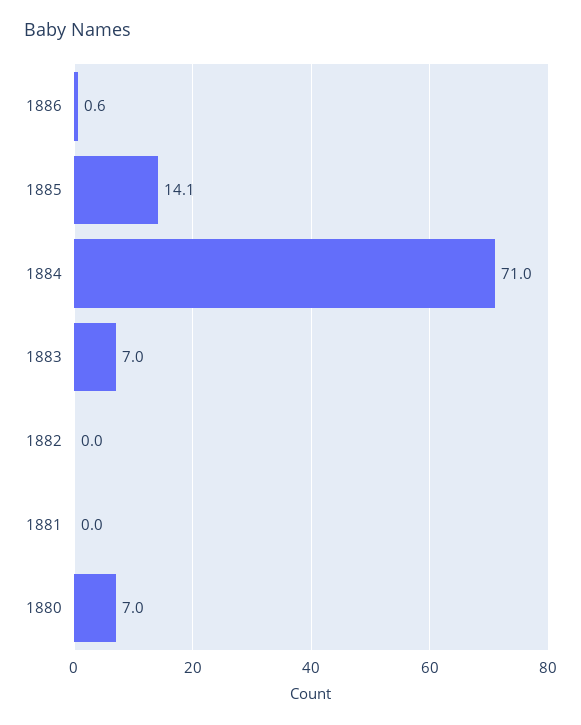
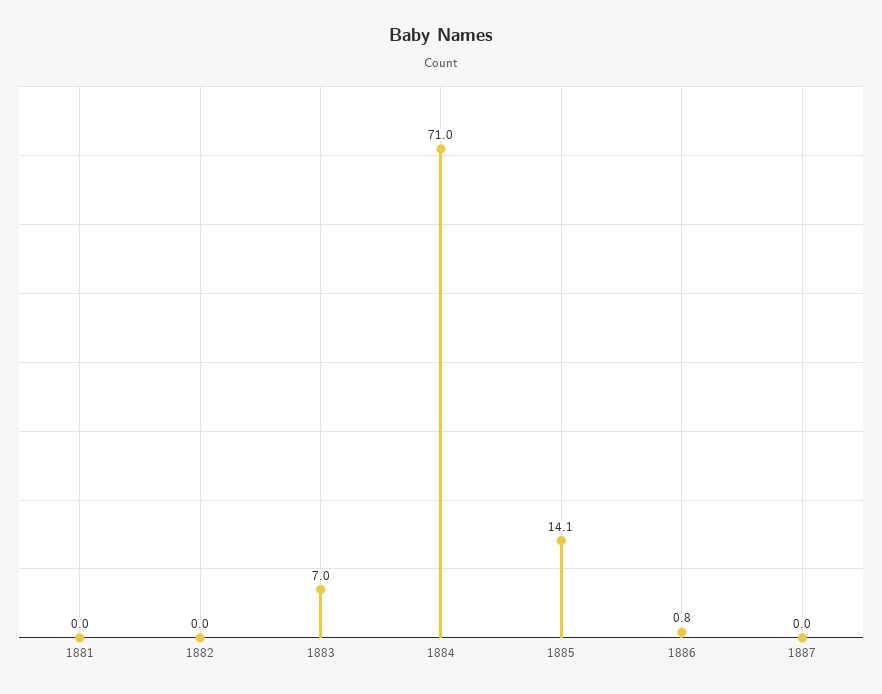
1886: 0.6 -> 0.8
1880: 7 -> none
1887: none -> 0

